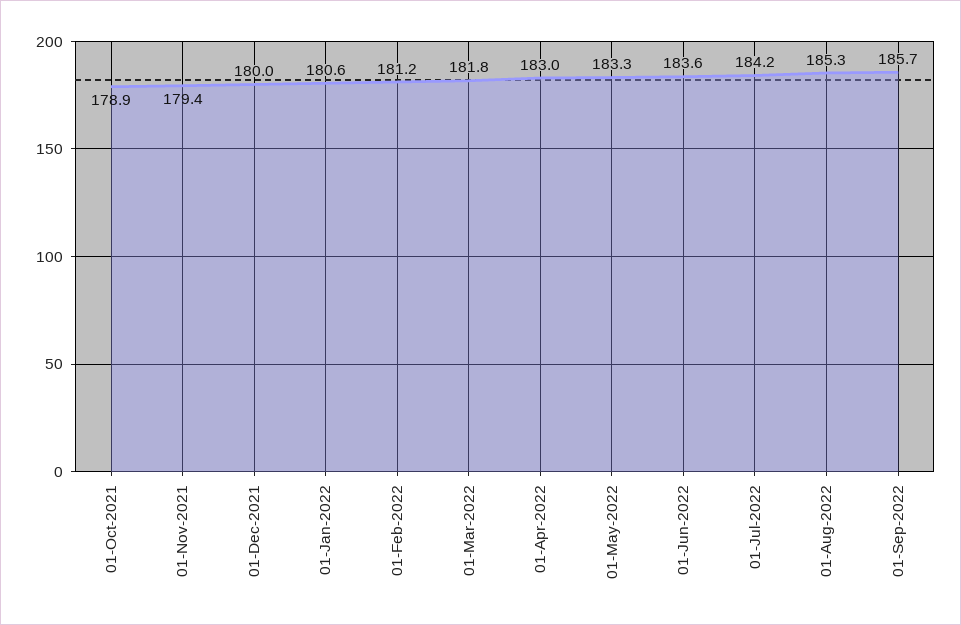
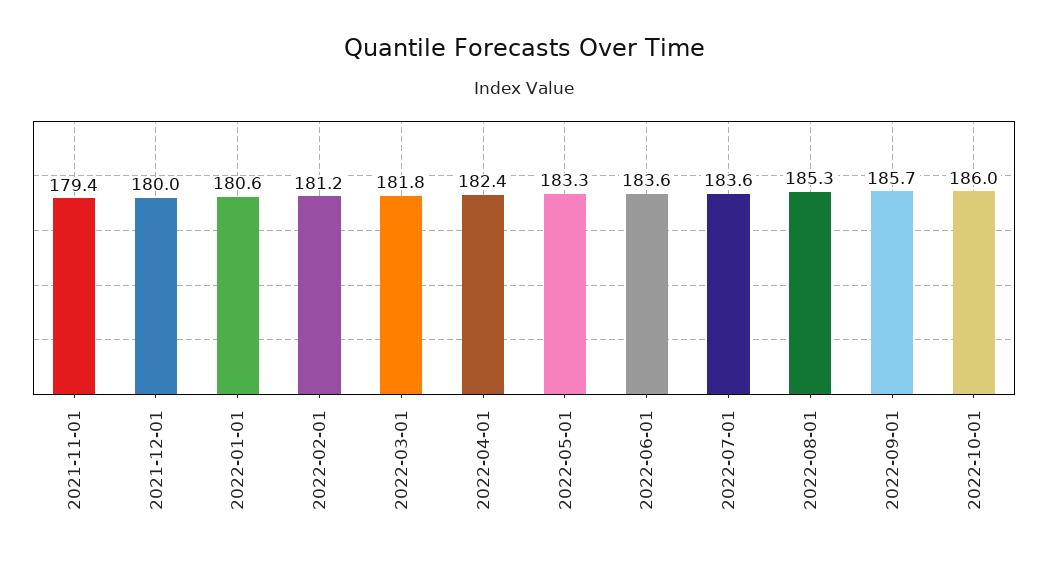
01-Oct-2021: 178.9 -> none
01-Apr-2022: 183 -> 182.4
01-Jul-2022: 184.2 -> 183.6
2022-10-01: none -> 186

